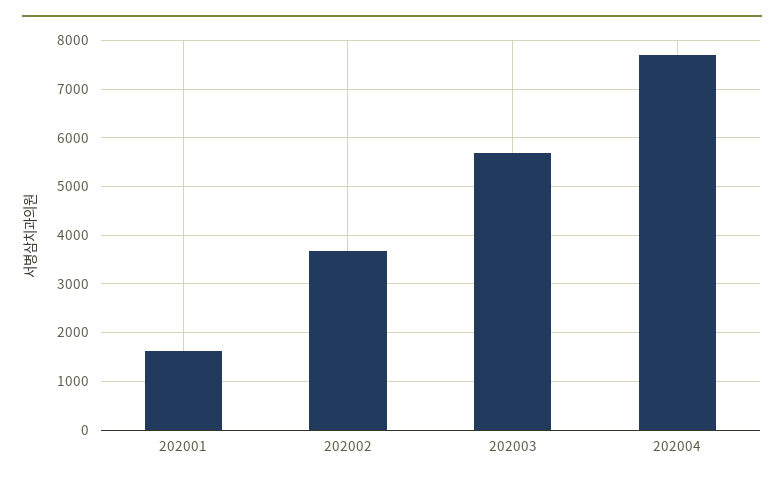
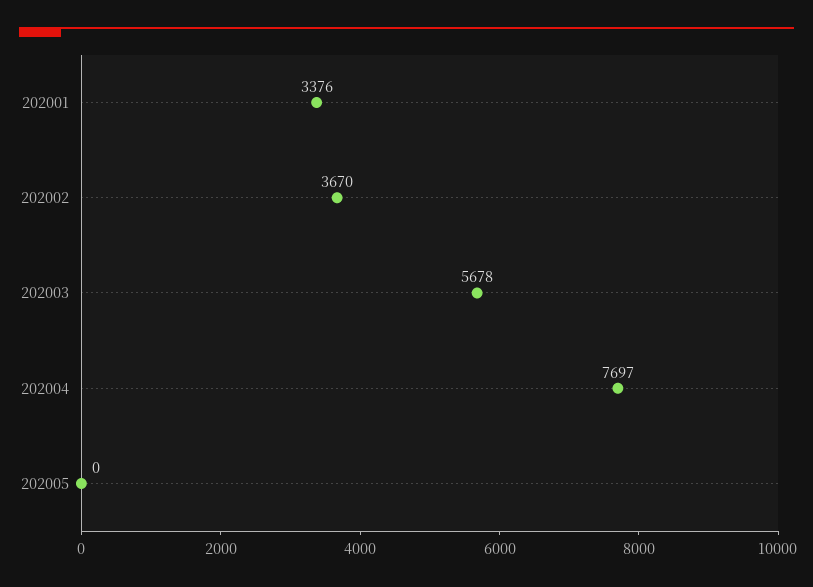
202001: 1600 -> 3376
202005: none -> 0

